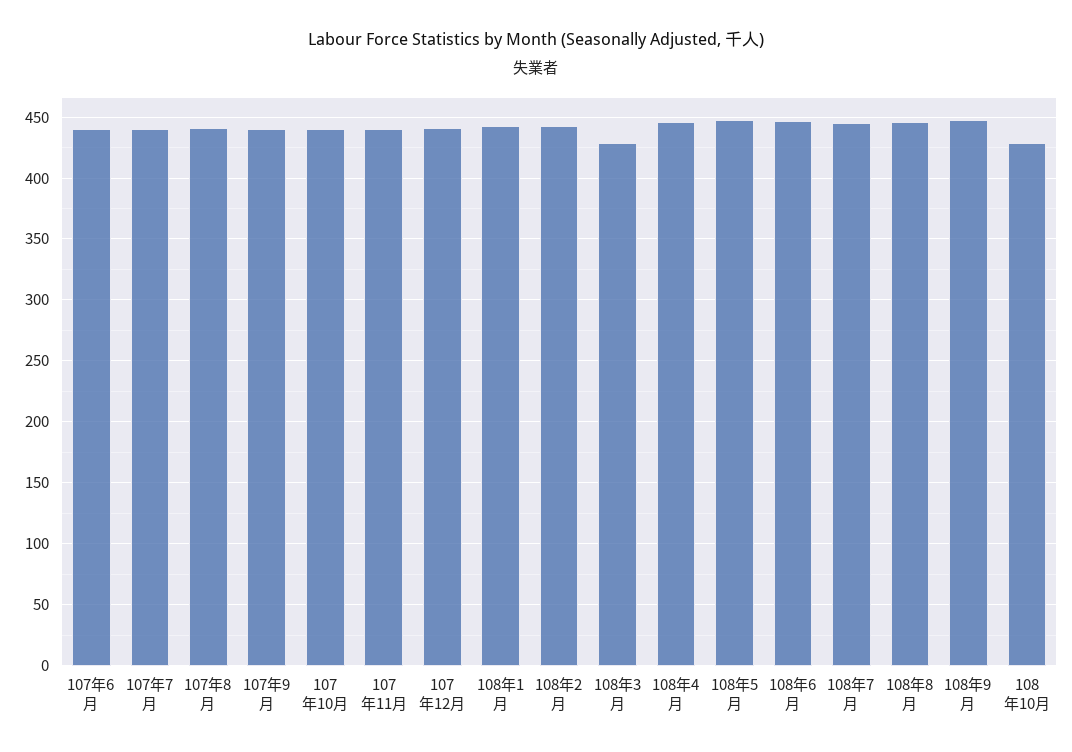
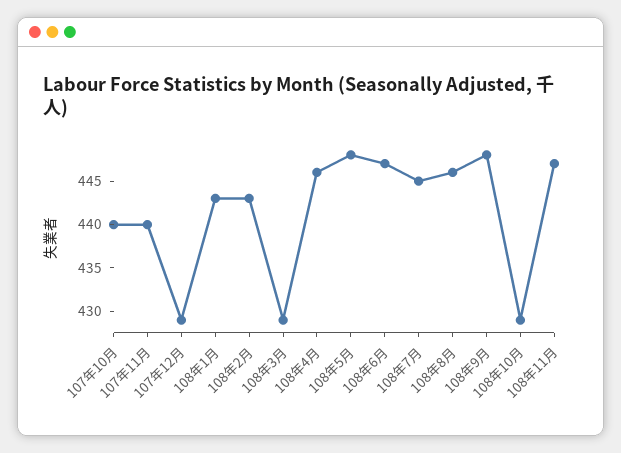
107年6月: 440 -> none
107年7月: 440 -> none
107年8月: 440 -> none
107年9月: 440 -> none
107年12月: 440 -> 429
108年11月: none -> 447

